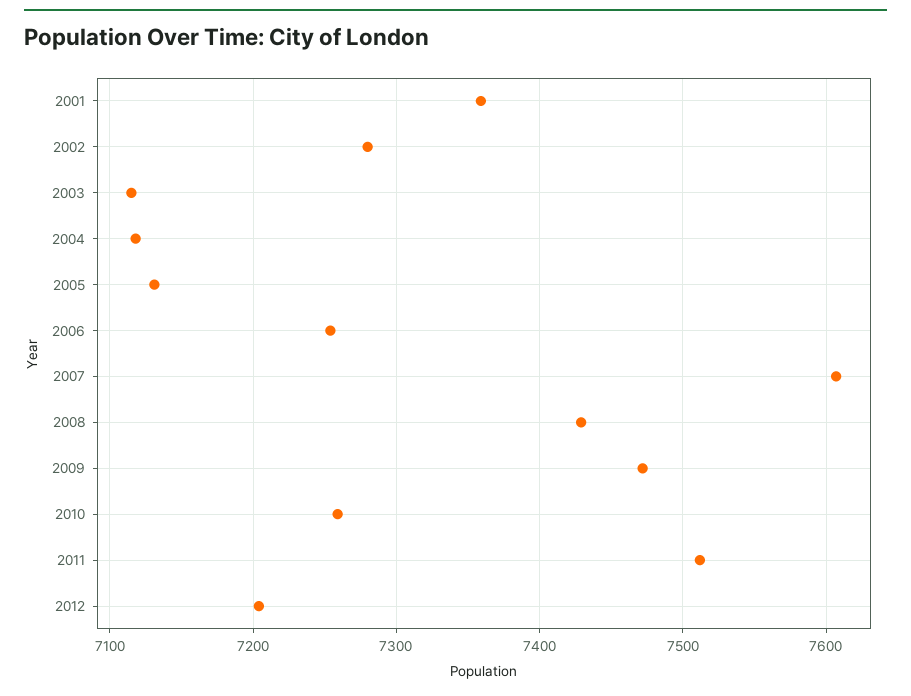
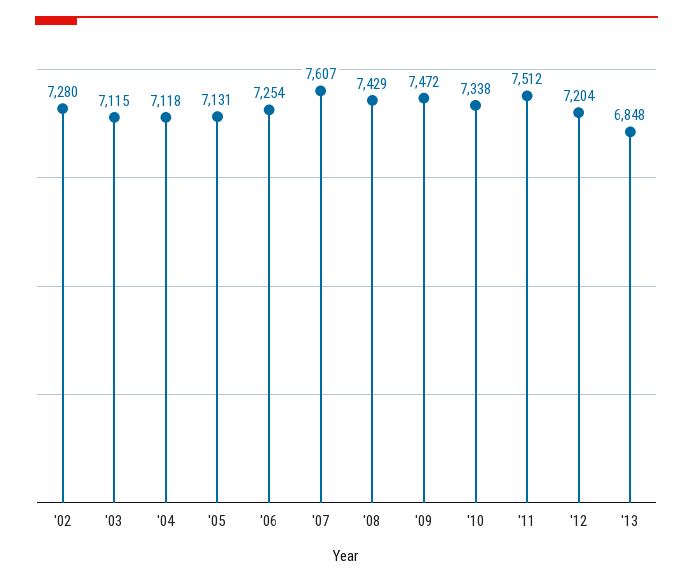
2001: 7360 -> none
2010: 7260 -> 7338
'13: none -> 6848

